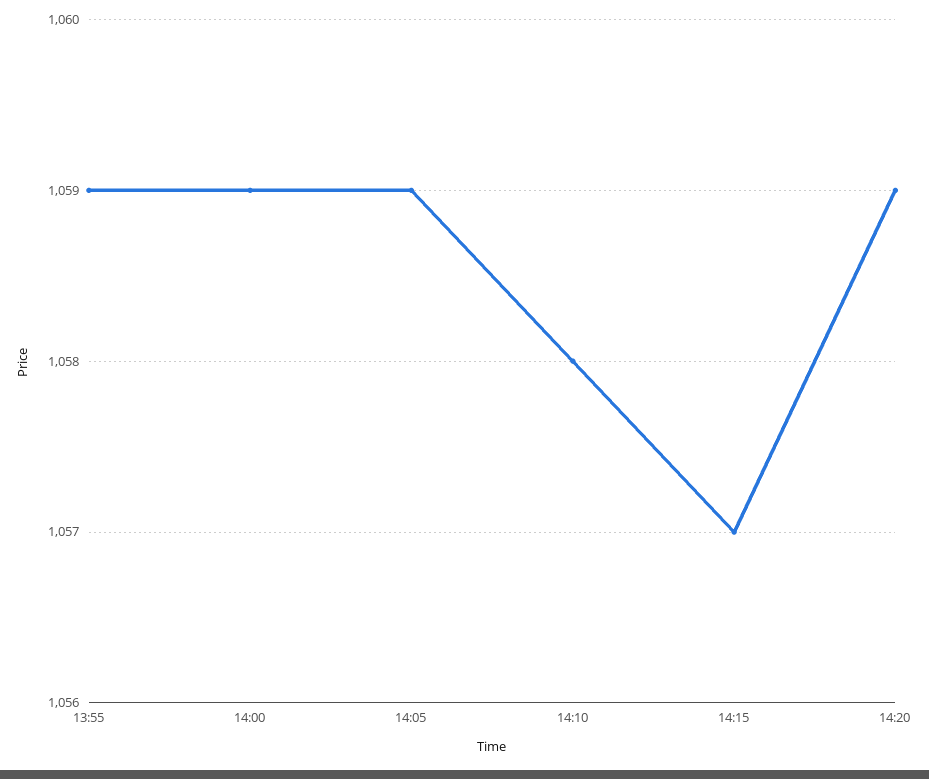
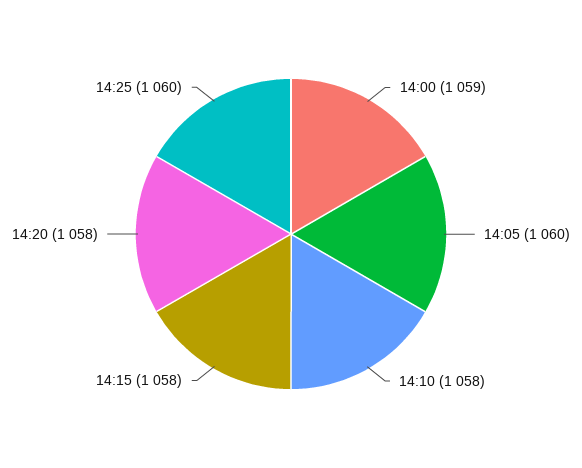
13:55: 1059 -> none
14:05: 1059 -> 1060
14:15: 1057 -> 1058
14:20: 1059 -> 1058
14:25: none -> 1060

